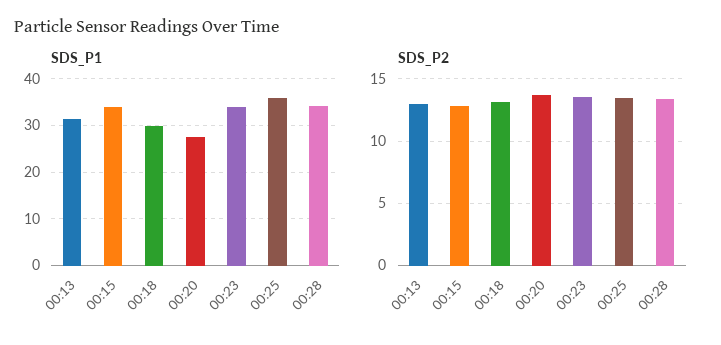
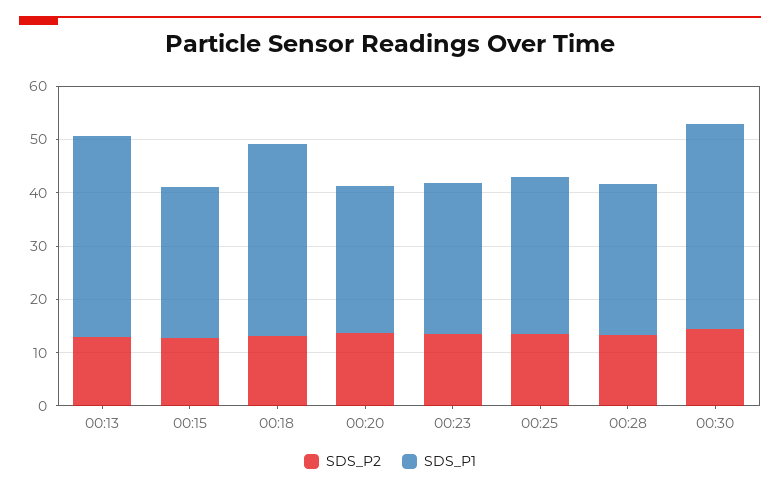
SDS_P1, 00:13: 32 -> 38
SDS_P1, 00:15: 34 -> 28
SDS_P1, 00:18: 30 -> 36
SDS_P1, 00:23: 34 -> 28
SDS_P1, 00:25: 36 -> 30
SDS_P1, 00:28: 34 -> 28
SDS_P2, 00:30: none -> 14
SDS_P1, 00:30: none -> 38

